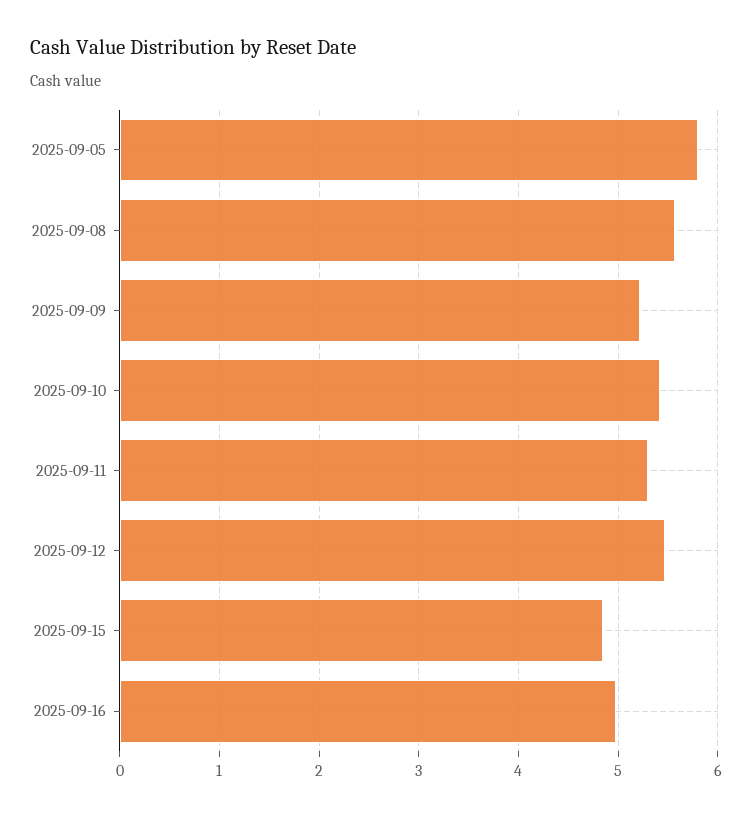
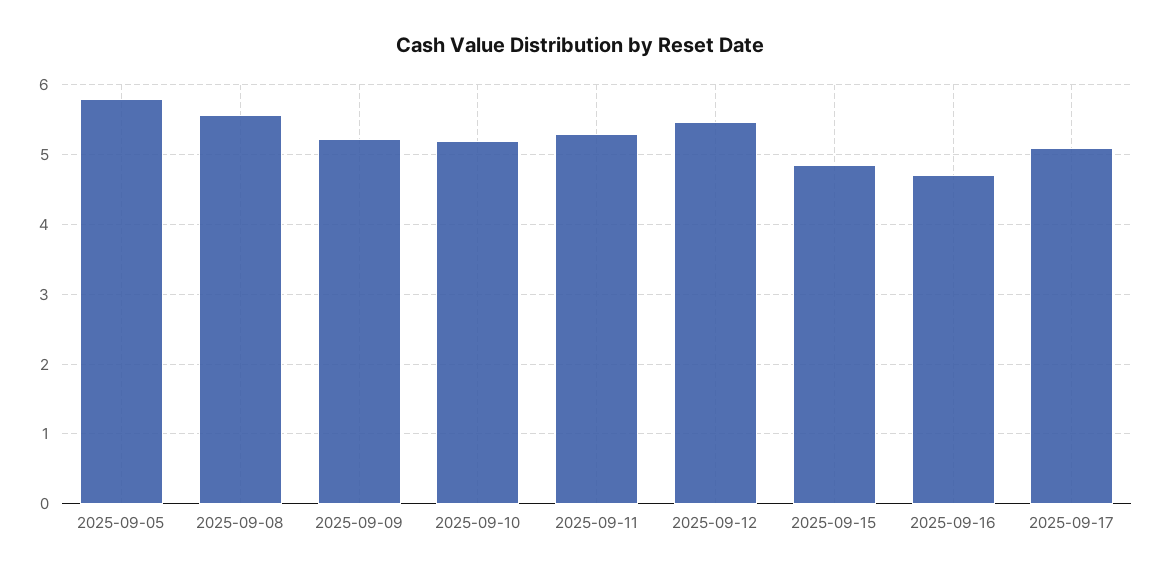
2025-09-10: 5.4 -> 5.2
2025-09-16: 5 -> 4.7
2025-09-17: none -> 5.1

